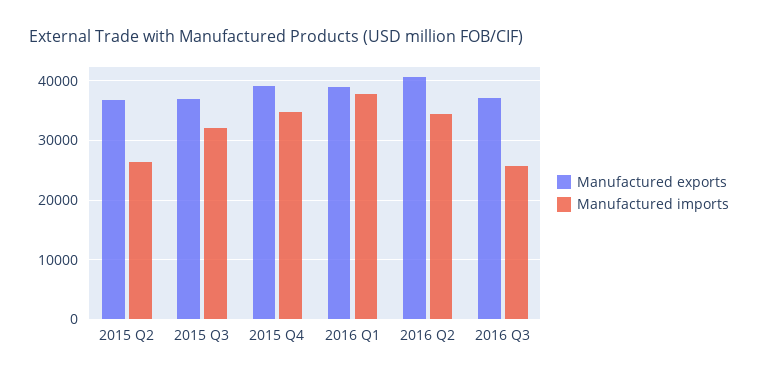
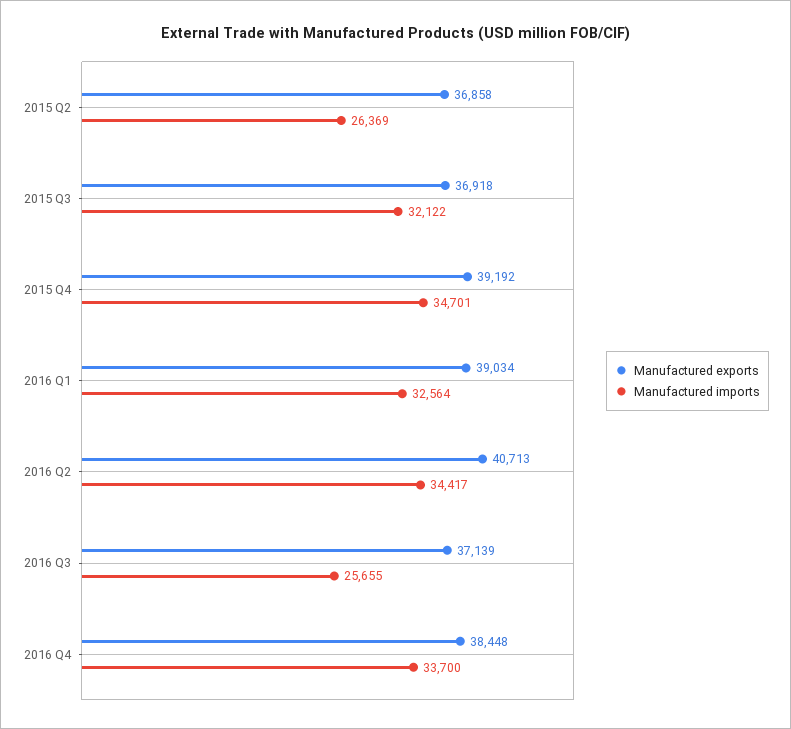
Manufactured imports, 2016 Q1: 38000 -> 32564
Manufactured exports, 2016 Q4: none -> 38448
Manufactured imports, 2016 Q4: none -> 33700

